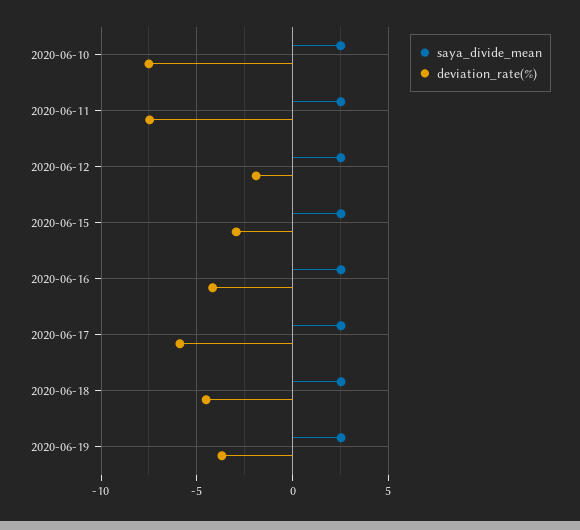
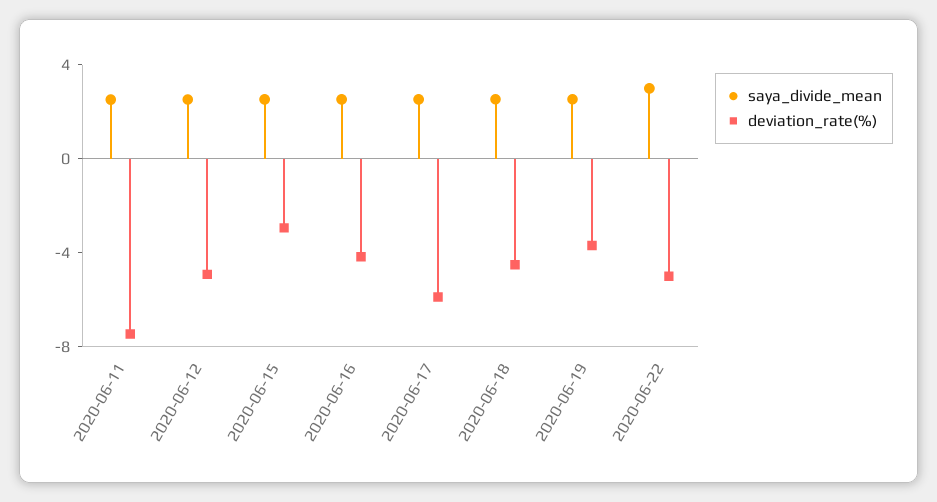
saya_divide_mean, 2020-06-10: 2.5 -> none
deviation_rate(%), 2020-06-10: -7.5 -> none
deviation_rate(%), 2020-06-12: -2 -> -5
saya_divide_mean, 2020-06-22: none -> 3
deviation_rate(%), 2020-06-22: none -> -5

